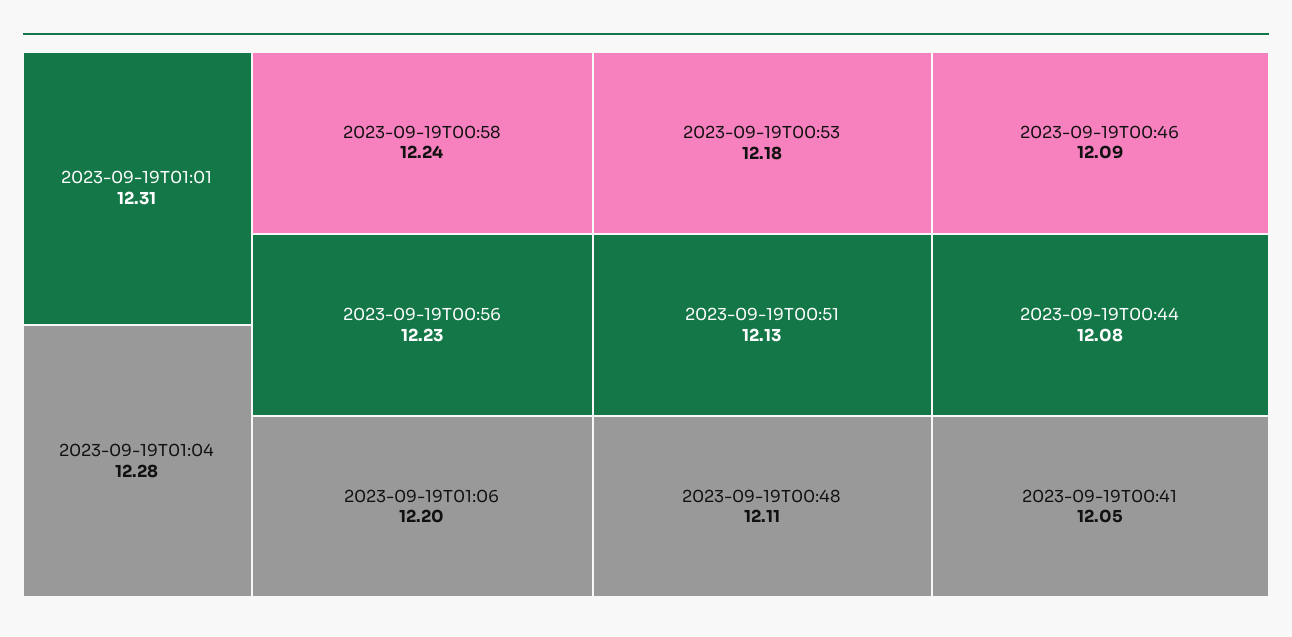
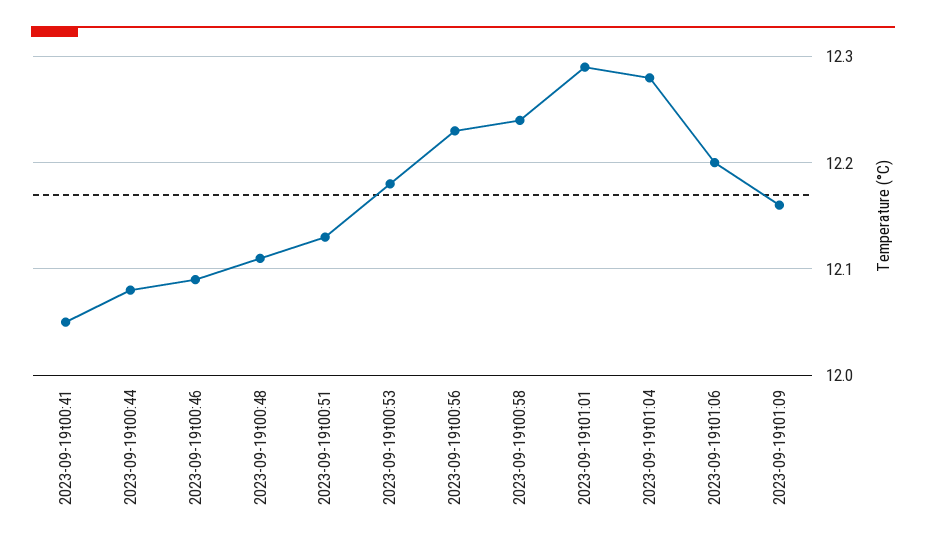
2023-09-19T01:01: 12.31 -> 12.29
2023-09-19t01:09: none -> 12.16

